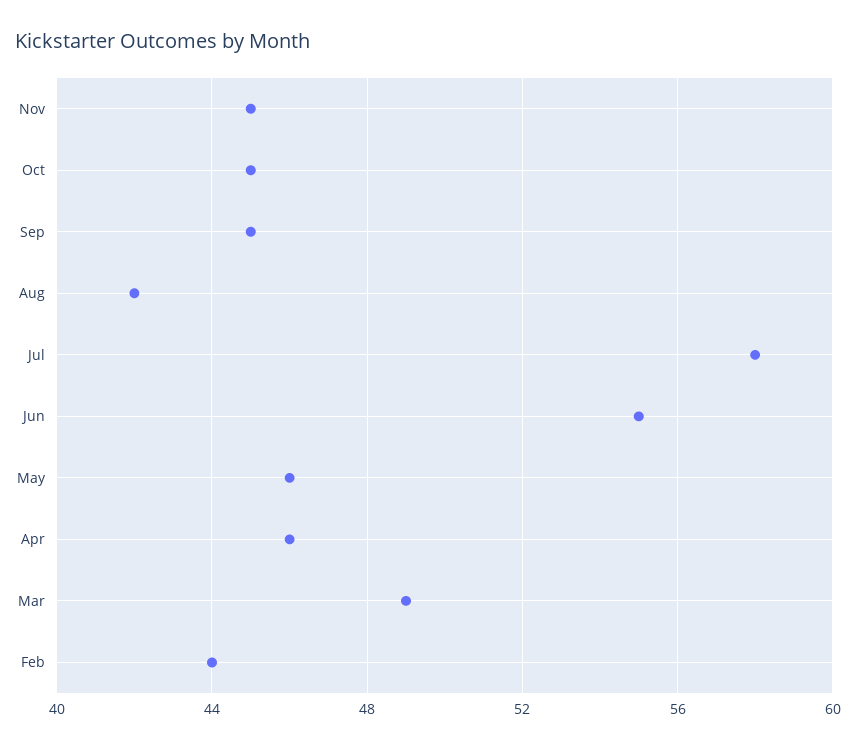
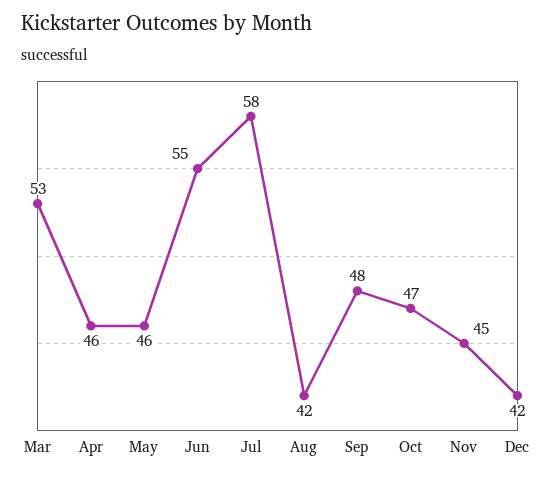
Oct: 45 -> 47
Sep: 45 -> 48
Mar: 49 -> 53
Feb: 44 -> none
Dec: none -> 42

